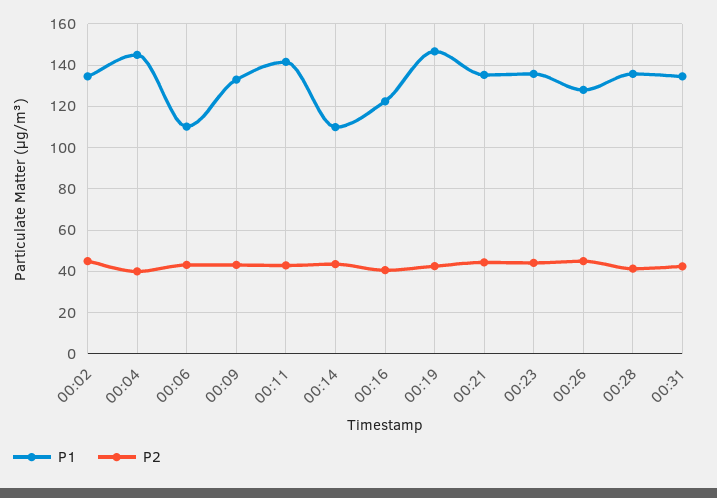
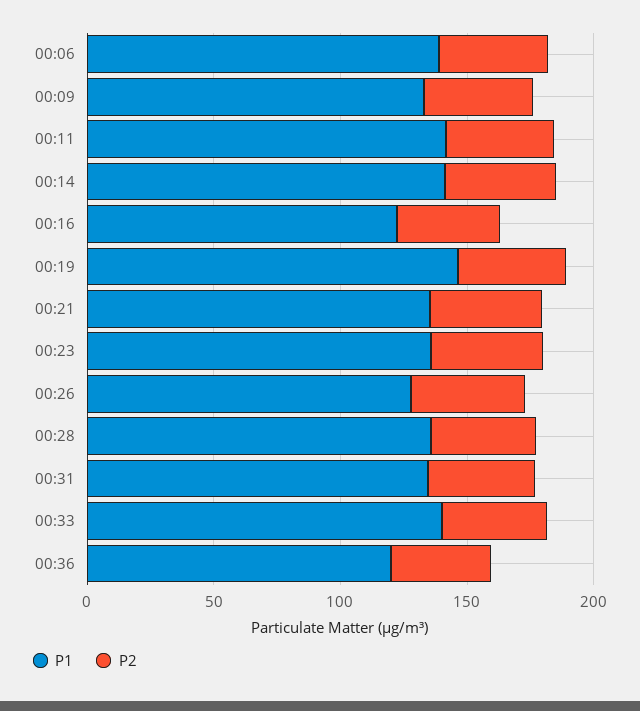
P1, 00:02: 135 -> none
P2, 00:02: 45 -> none
P1, 00:04: 145 -> none
P2, 00:04: 40 -> none
P1, 00:06: 110 -> 140
P1, 00:14: 110 -> 140
P1, 00:33: none -> 140
P2, 00:33: none -> 40
P1, 00:36: none -> 120
P2, 00:36: none -> 40

